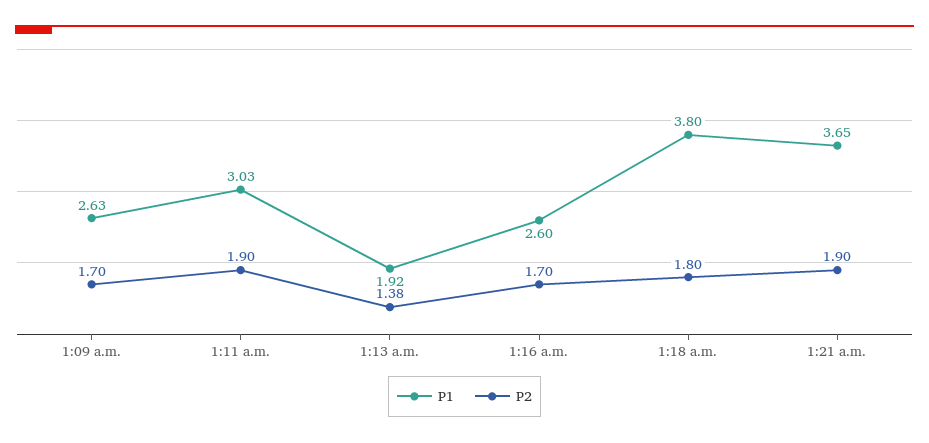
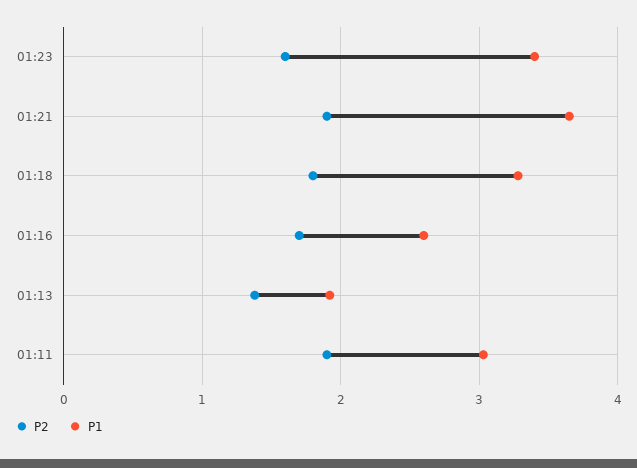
P1, 1:09 a.m.: 2.63 -> none
P2, 1:09 a.m.: 1.7 -> none
P1, 1:18 a.m.: 3.8 -> 3.3
P2, 01:23: none -> 1.6
P1, 01:23: none -> 3.4

